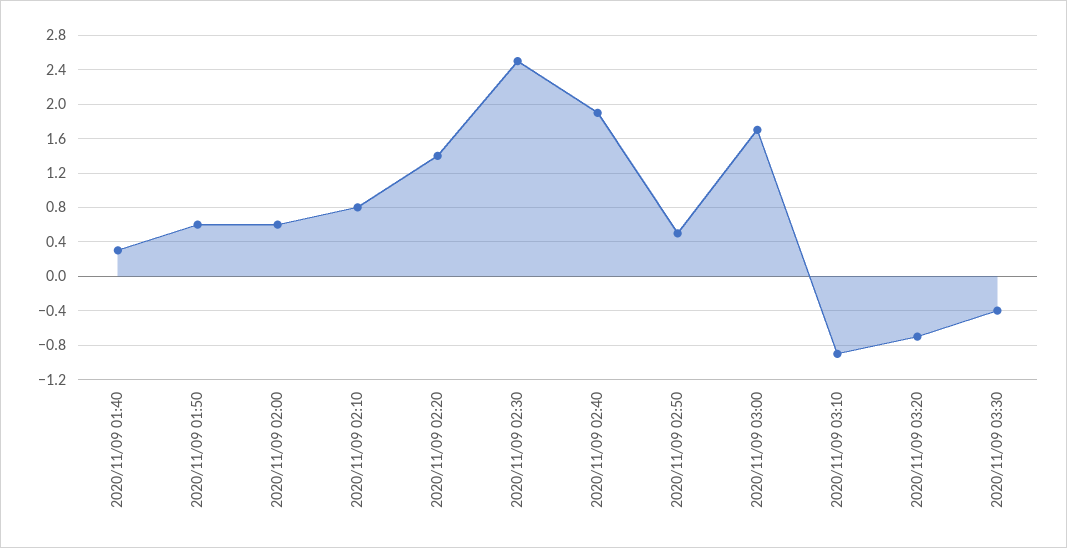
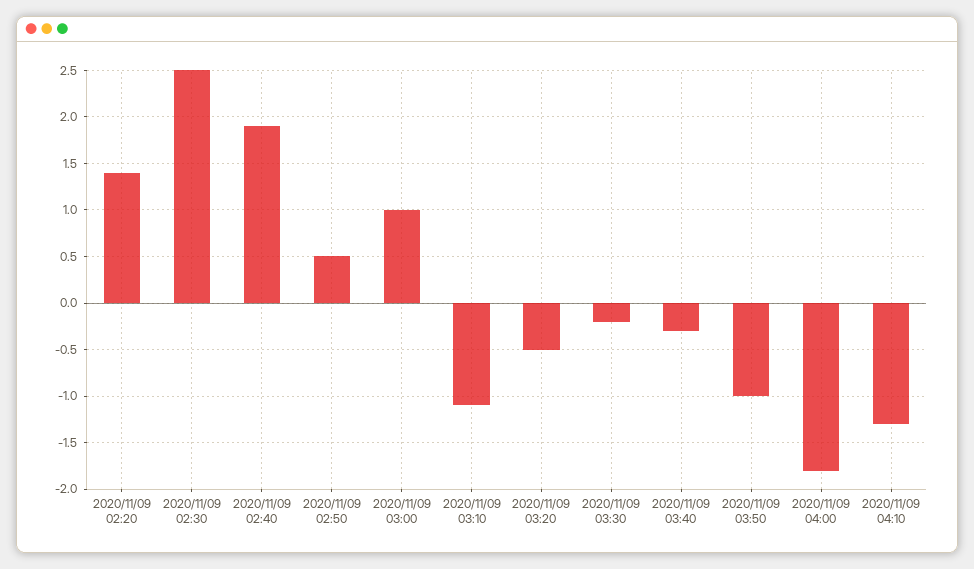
2020/11/09 01:40: 0.3 -> none
2020/11/09 01:50: 0.6 -> none
2020/11/09 02:00: 0.6 -> none
2020/11/09 02:10: 0.8 -> none
2020/11/09 03:00: 1.7 -> 1
2020/11/09 03:10: -0.9 -> -1.1
2020/11/09 03:20: -0.7 -> -0.5
2020/11/09 03:30: -0.4 -> -0.2
2020/11/09 03:40: none -> -0.3
2020/11/09 03:50: none -> -1
2020/11/09 04:00: none -> -1.8
2020/11/09 04:10: none -> -1.3

